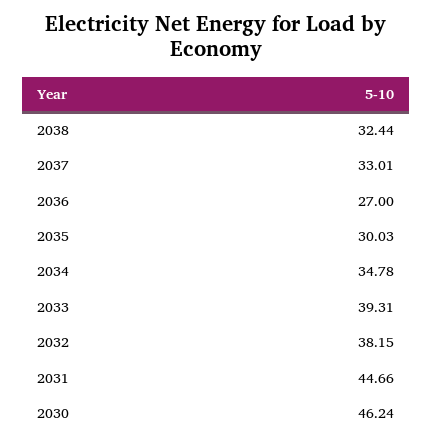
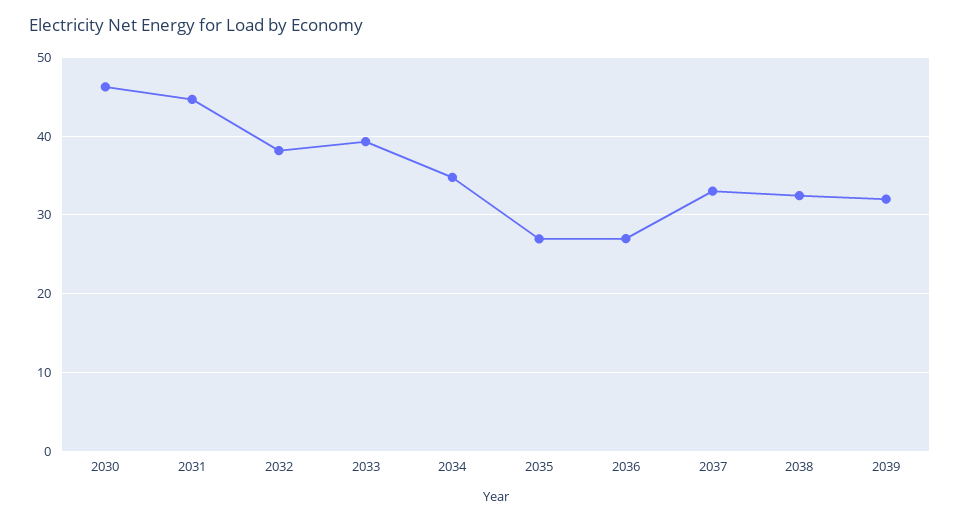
2035: 30.03 -> 27
2039: none -> 32

